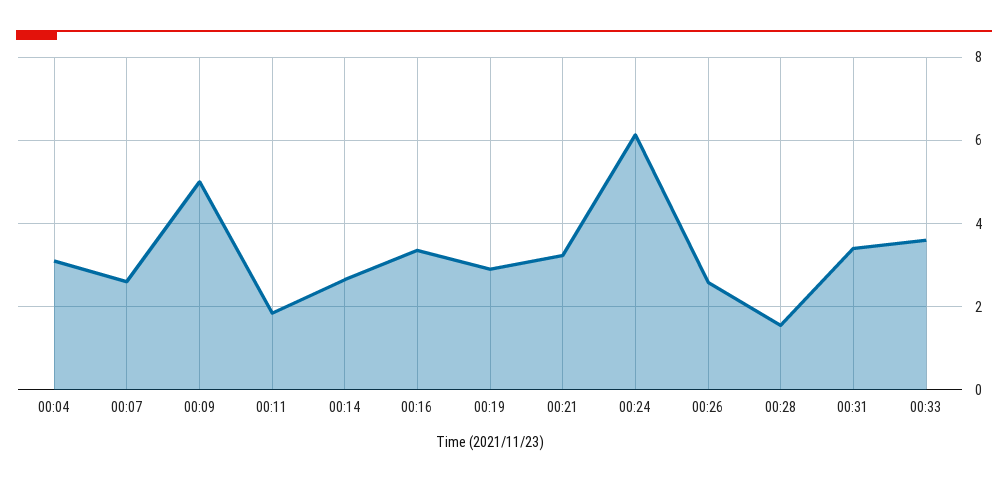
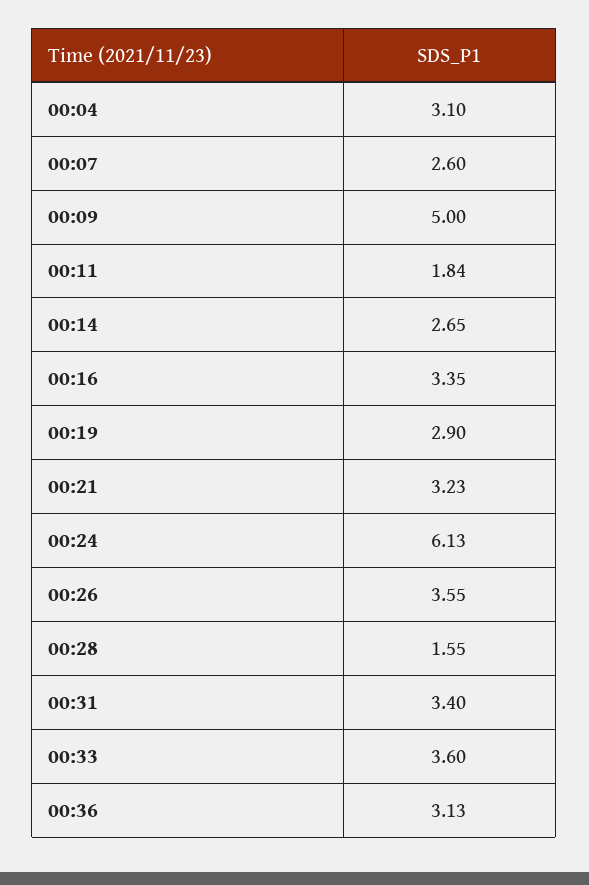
00:26: 2.6 -> 3.55
00:36: none -> 3.13

